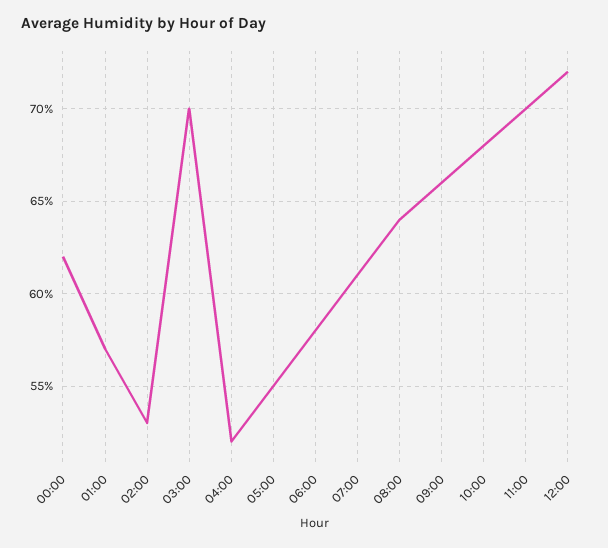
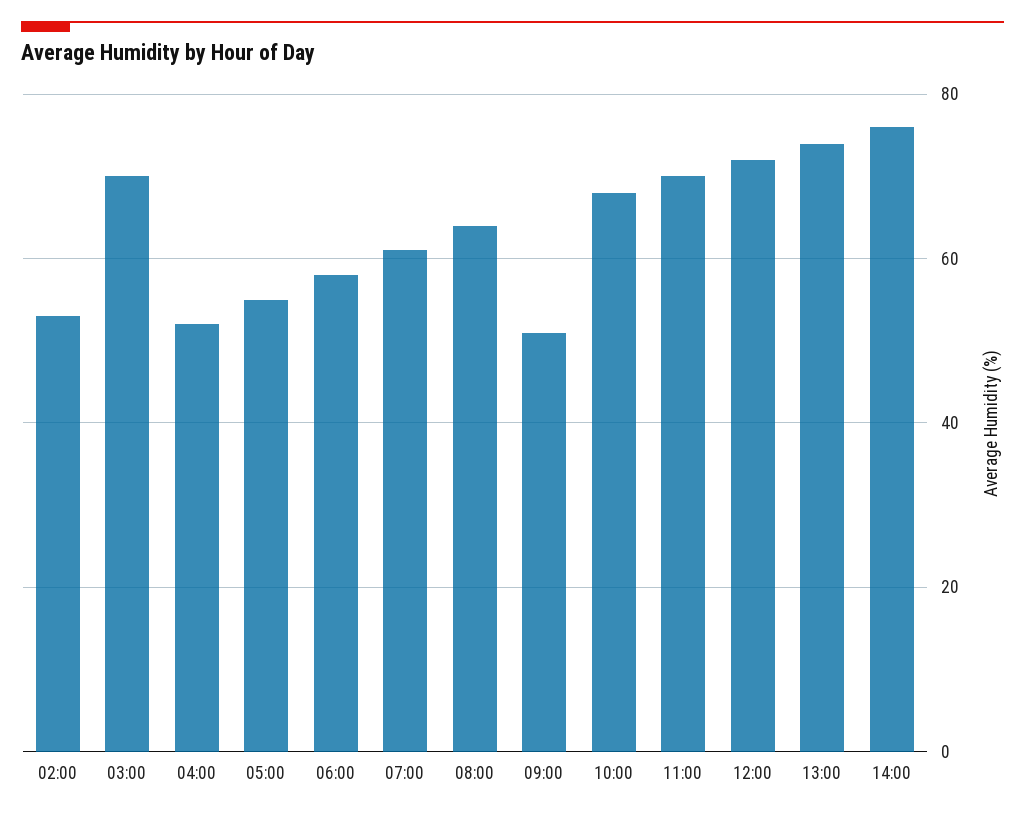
00:00: 62 -> none
01:00: 57 -> none
09:00: 66 -> 50
13:00: none -> 75
14:00: none -> 75

